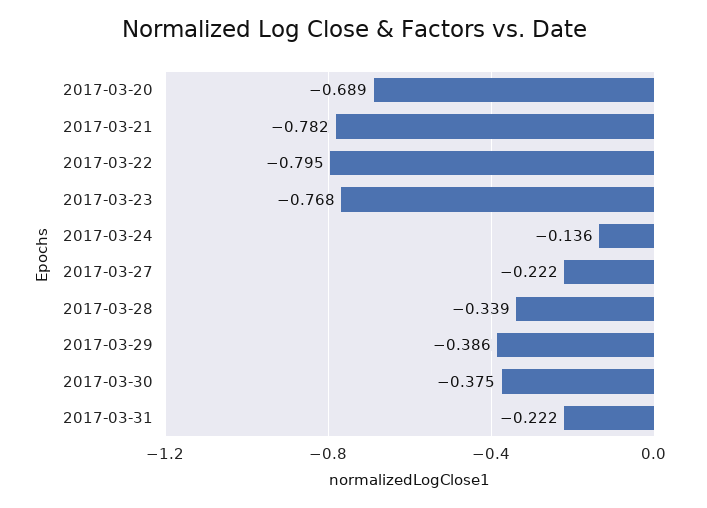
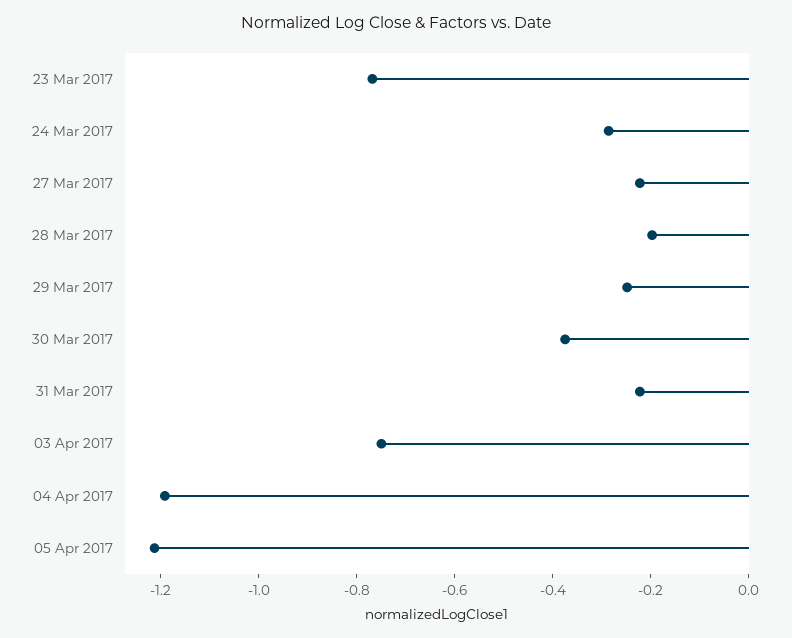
2017-03-20: -0.689 -> none
2017-03-21: -0.782 -> none
2017-03-22: -0.795 -> none
2017-03-24: -0.136 -> -0.3
2017-03-28: -0.339 -> -0.2
2017-03-29: -0.386 -> -0.25
03 Apr 2017: none -> -0.75
04 Apr 2017: none -> -1.2
05 Apr 2017: none -> -1.2

